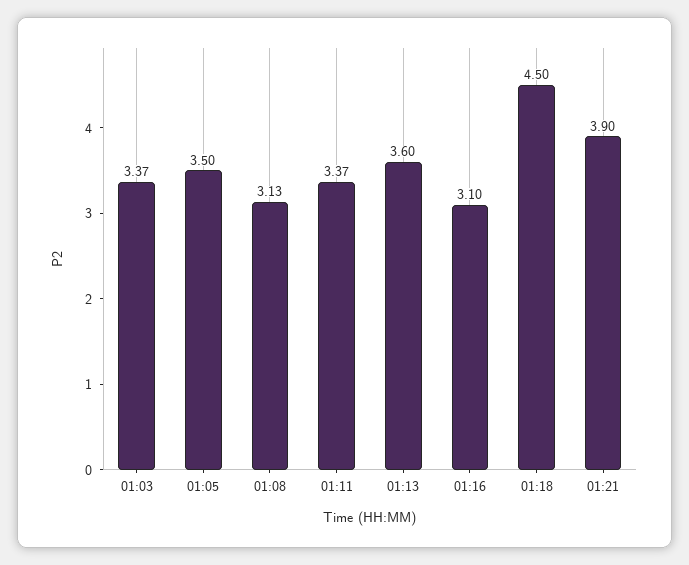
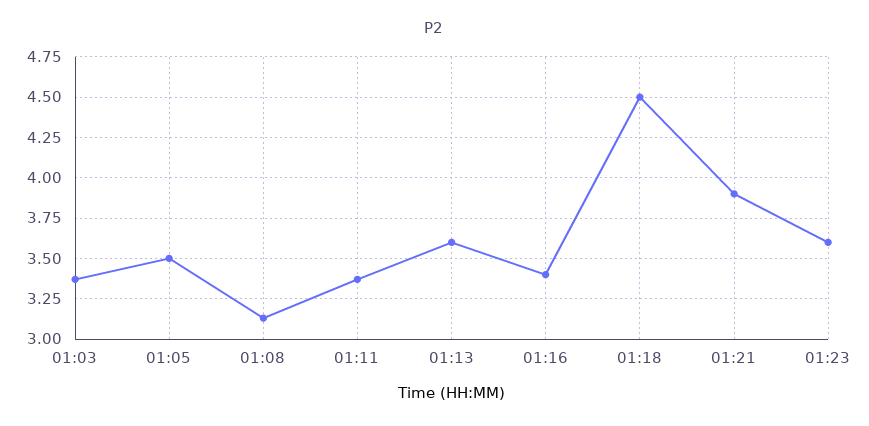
01:16: 3.1 -> 3.4
01:23: none -> 3.6

